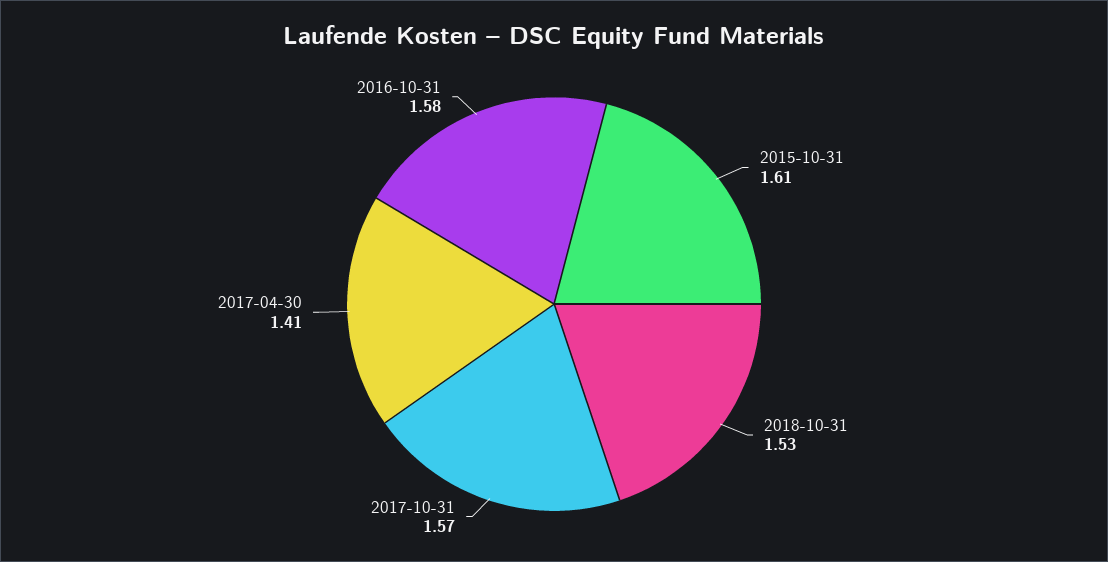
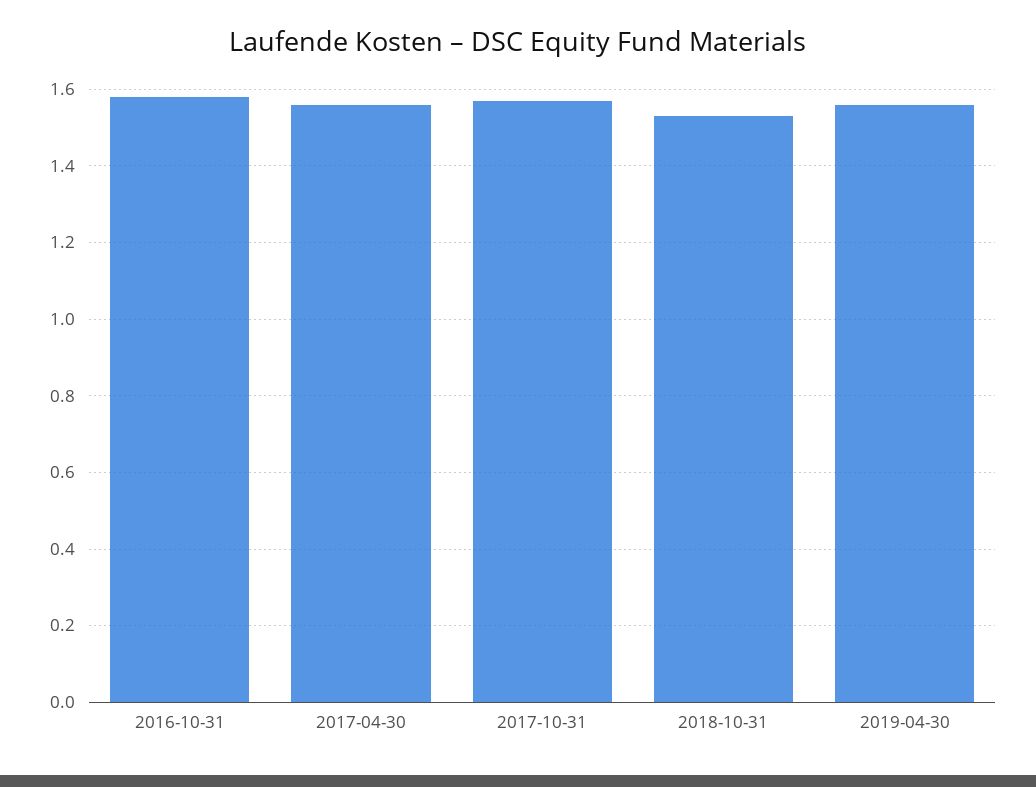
2015-10-31: 1.61 -> none
2017-04-30: 1.41 -> 1.55
2019-04-30: none -> 1.55

